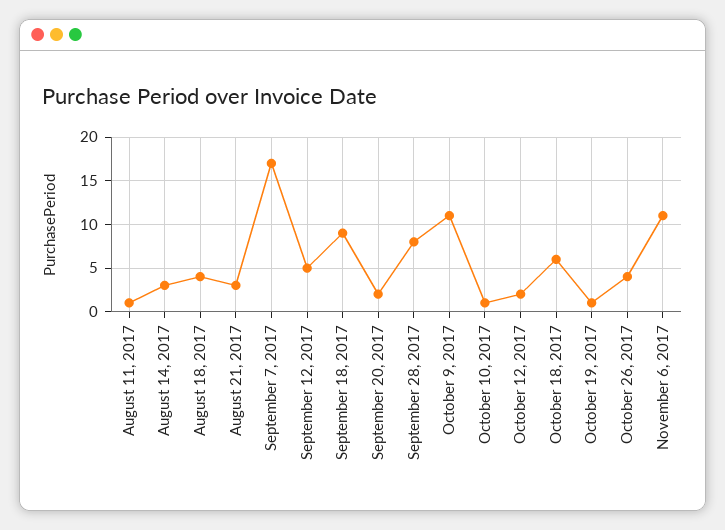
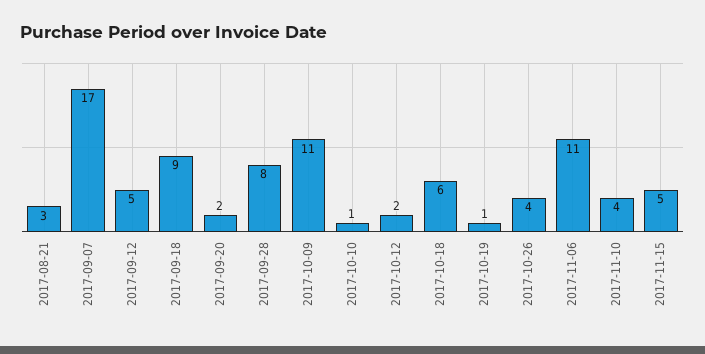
August 11, 2017: 1 -> none
August 14, 2017: 3 -> none
August 18, 2017: 4 -> none
2017-11-10: none -> 4
2017-11-15: none -> 5

